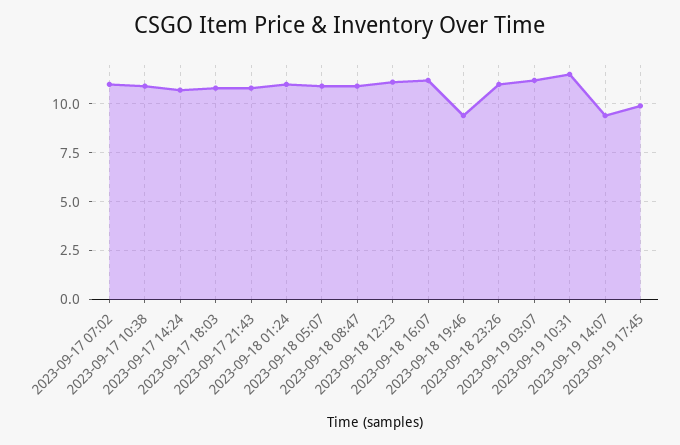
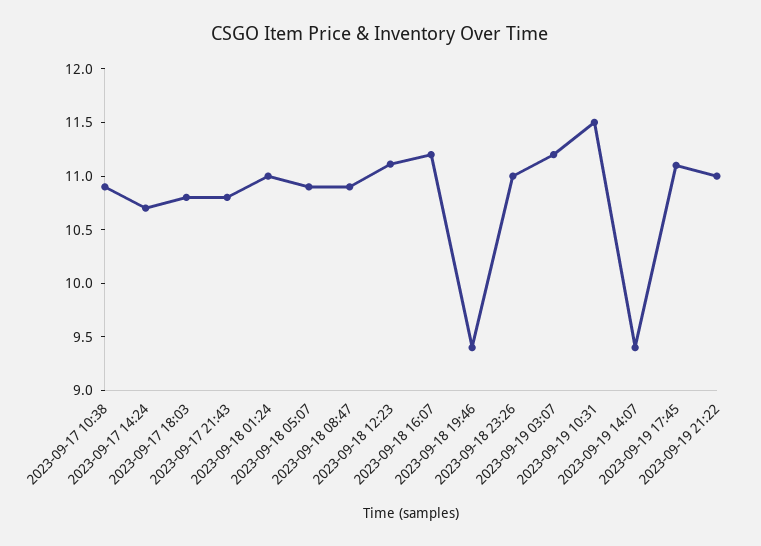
2023-09-17 07:02: 11 -> none
2023-09-19 17:45: 10 -> 11.1
2023-09-19 21:22: none -> 11

